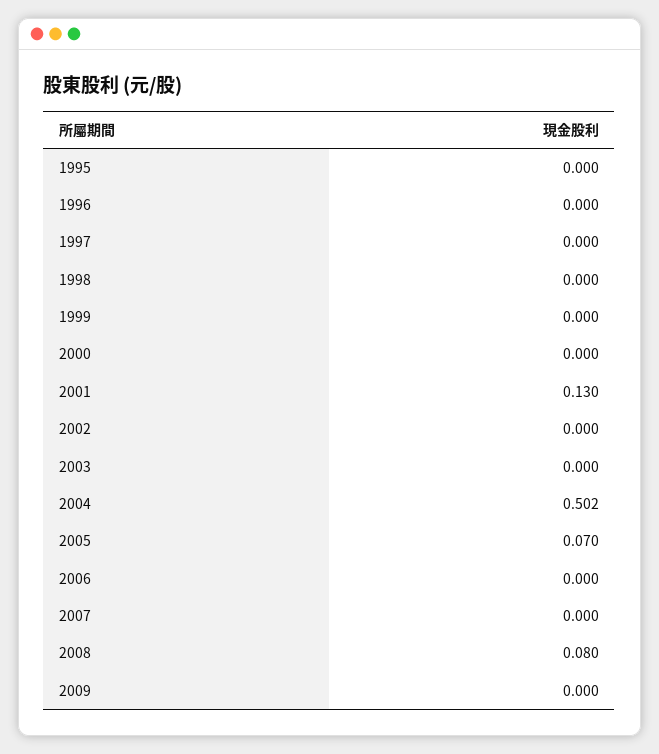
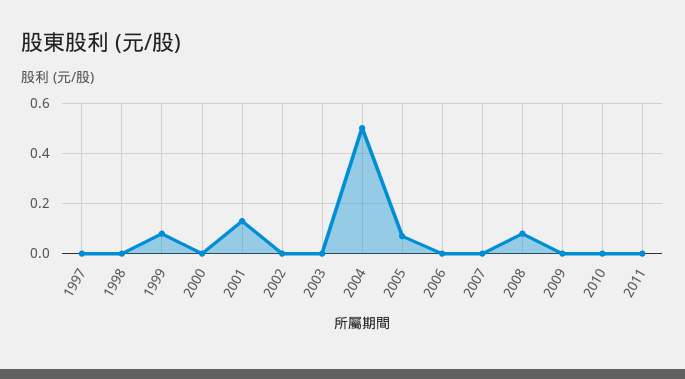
1995: 0 -> none
1996: 0 -> none
1999: 0 -> 0.075
2010: none -> 0
2011: none -> 0

